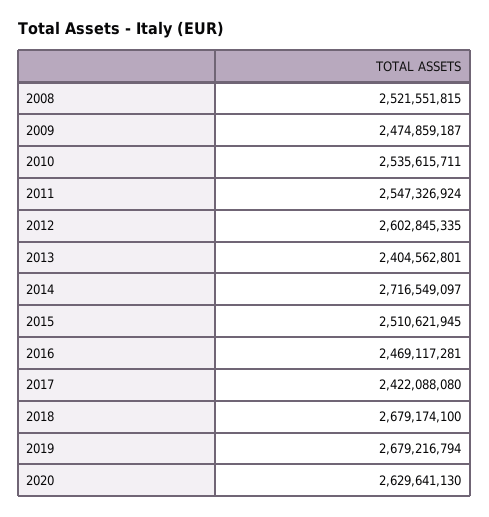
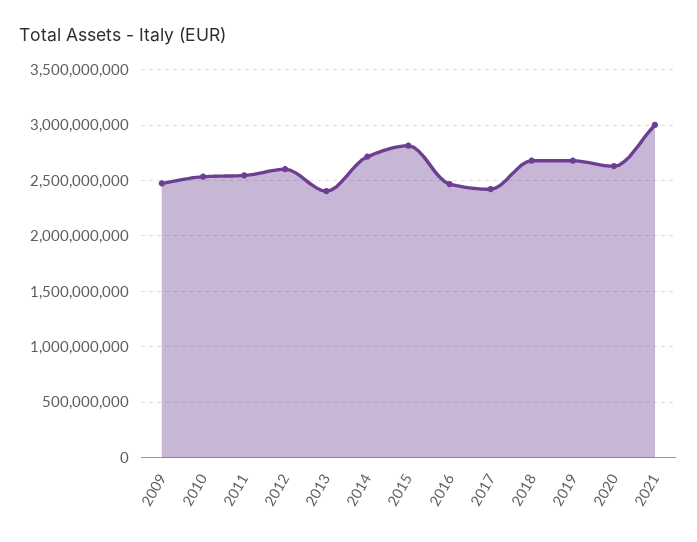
2008: 2521551815 -> none
2015: 2510621945 -> 2800000000
2021: none -> 3000000000

